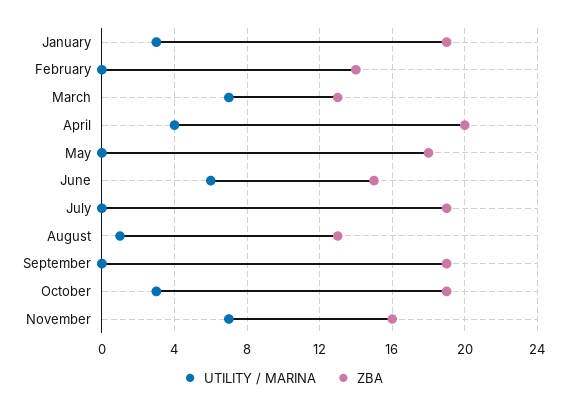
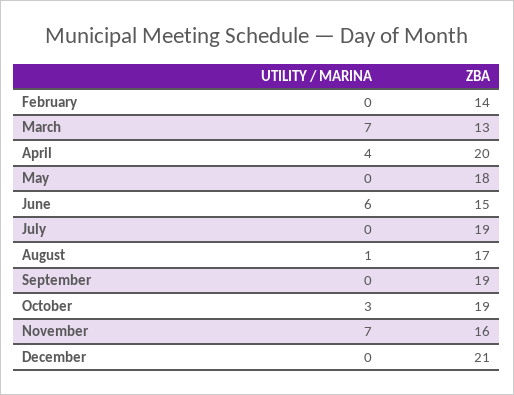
UTILITY / MARINA, January: 3 -> none
ZBA, January: 19 -> none
ZBA, August: 13 -> 17
UTILITY / MARINA, December: none -> 0
ZBA, December: none -> 21

